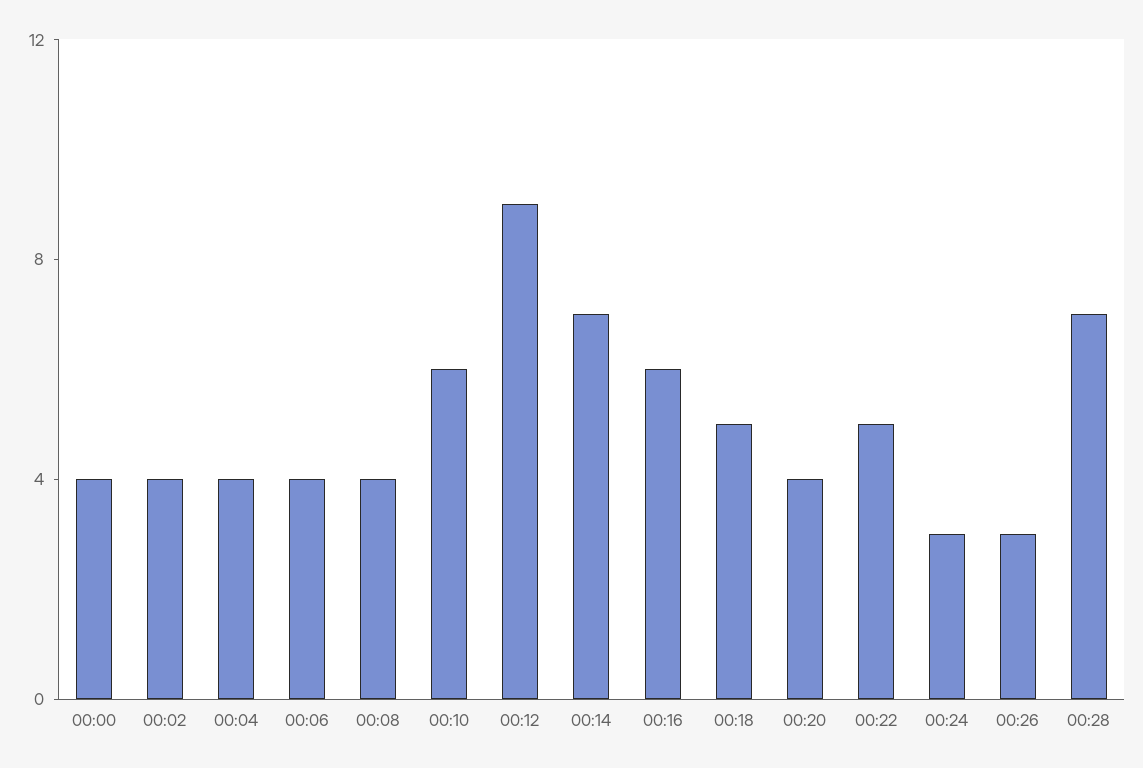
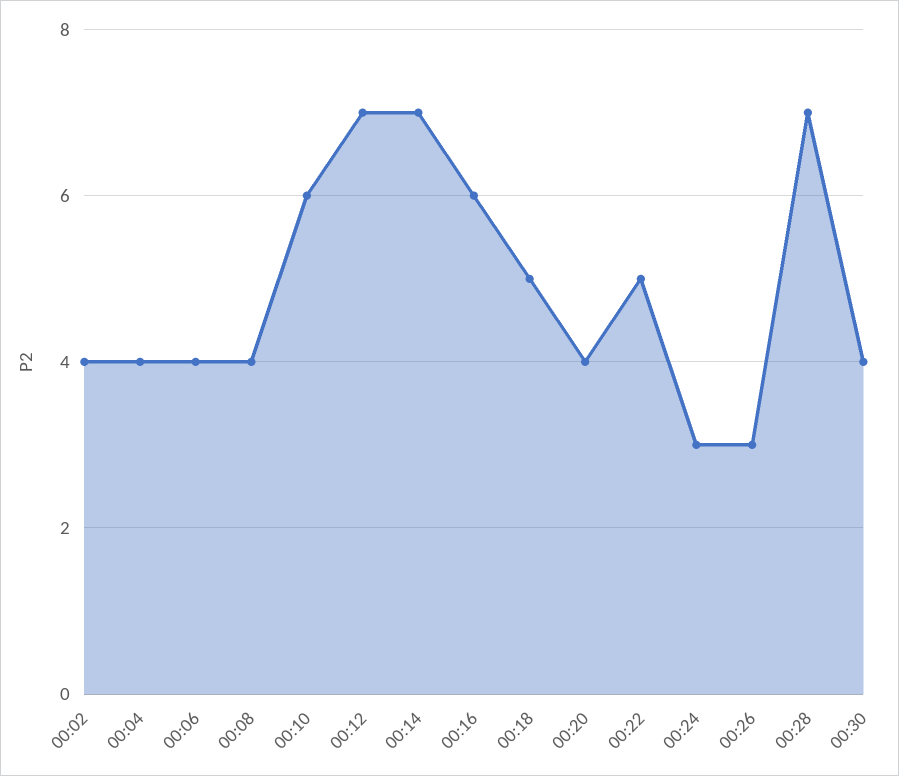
00:00: 4 -> none
00:12: 9 -> 7
00:30: none -> 4

